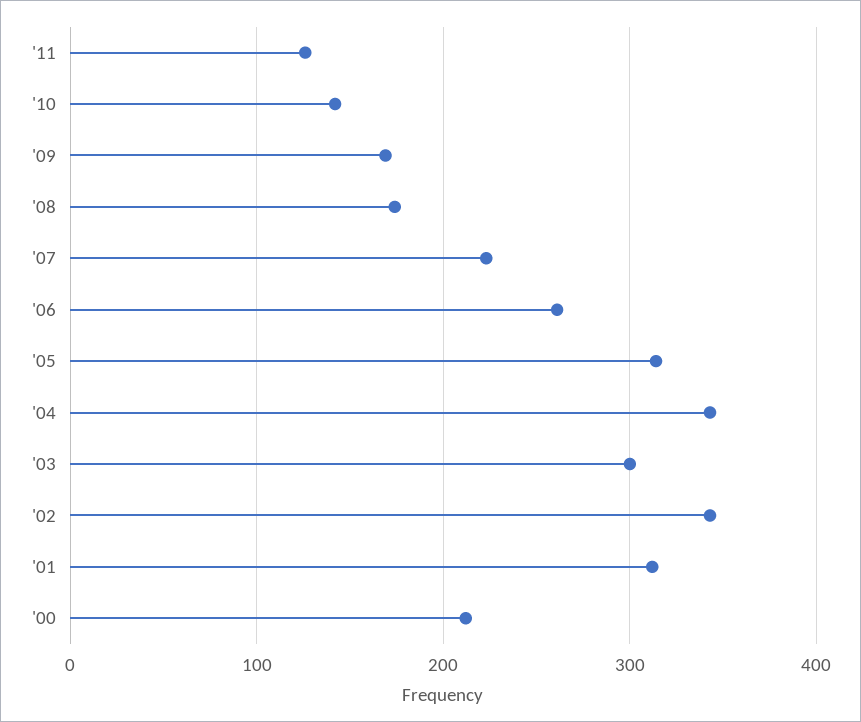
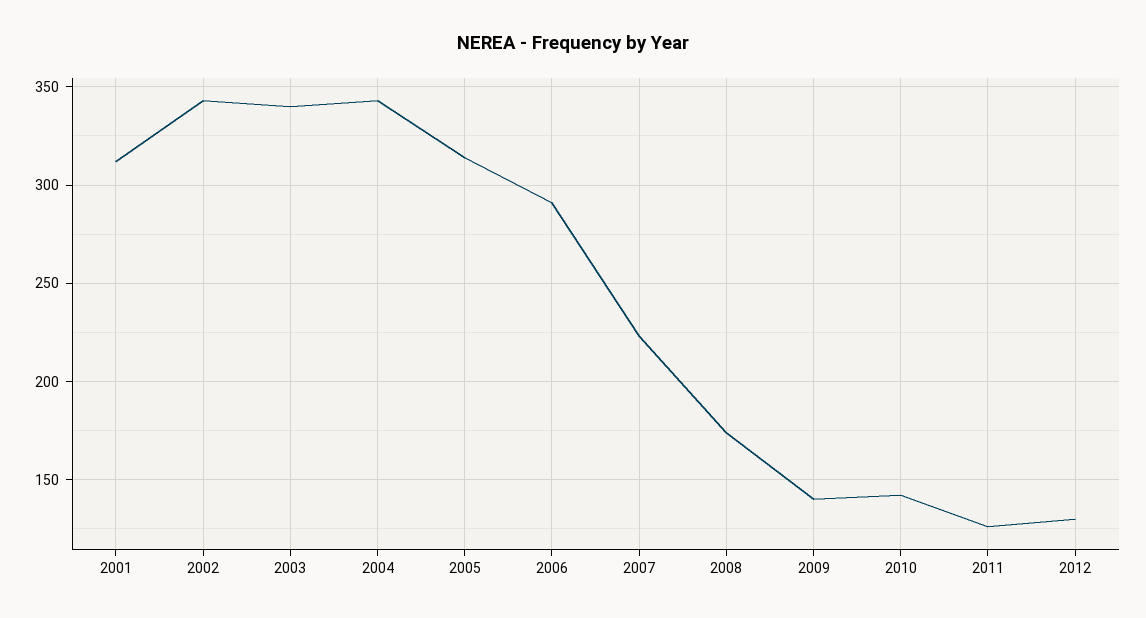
'09: 170 -> 140
'06: 260 -> 290
'03: 300 -> 340
'00: 210 -> none
2012: none -> 130

